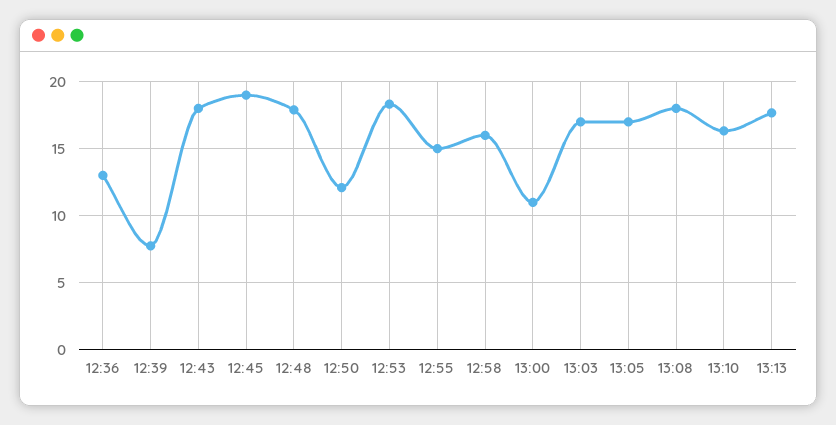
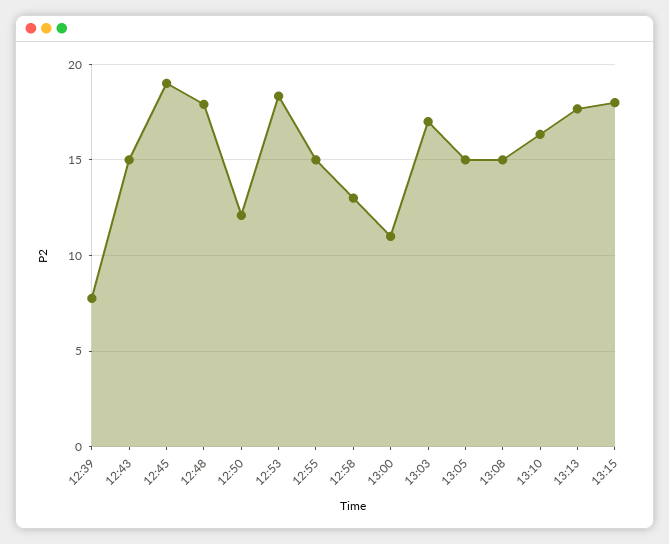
12:36: 13 -> none
12:43: 18 -> 15
12:58: 16 -> 13
13:05: 17 -> 15
13:08: 18 -> 15
13:15: none -> 18

